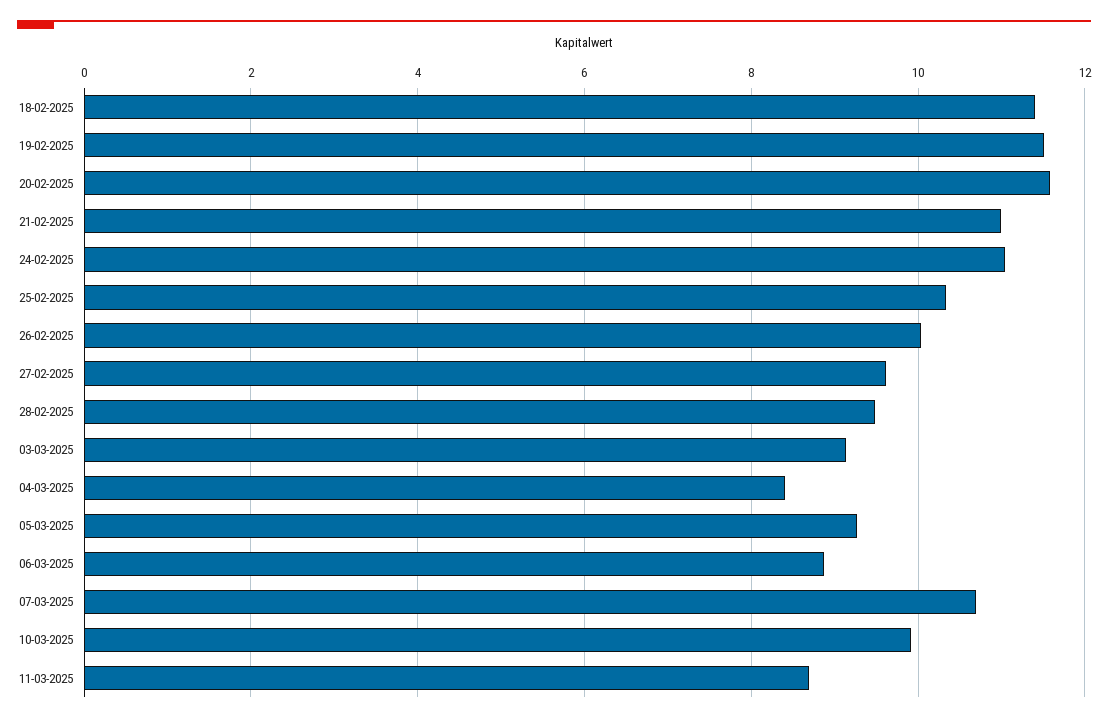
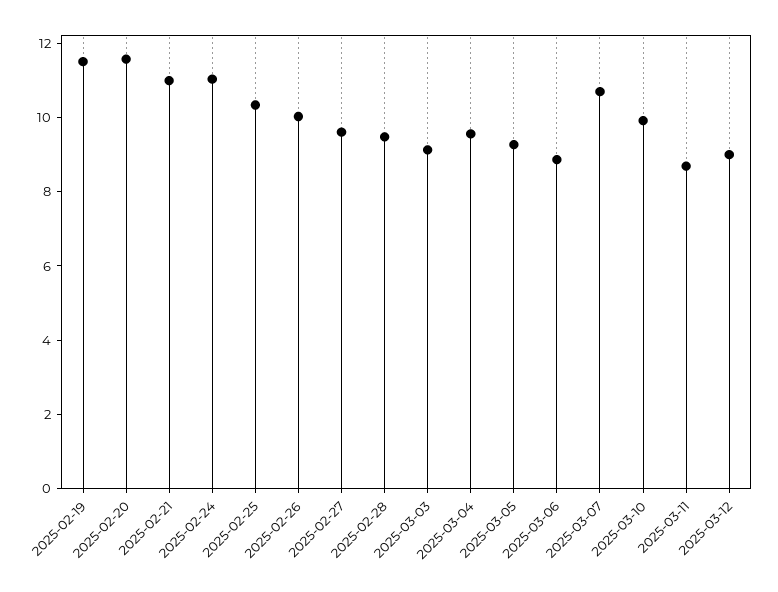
18-02-2025: 11.4 -> none
04-03-2025: 8.4 -> 9.5
2025-03-12: none -> 9

